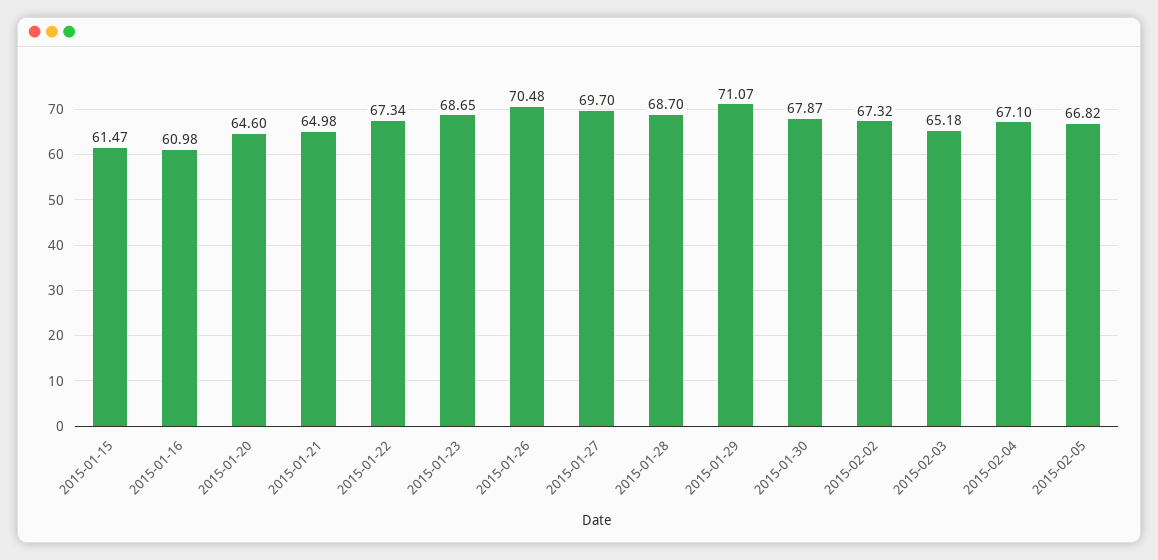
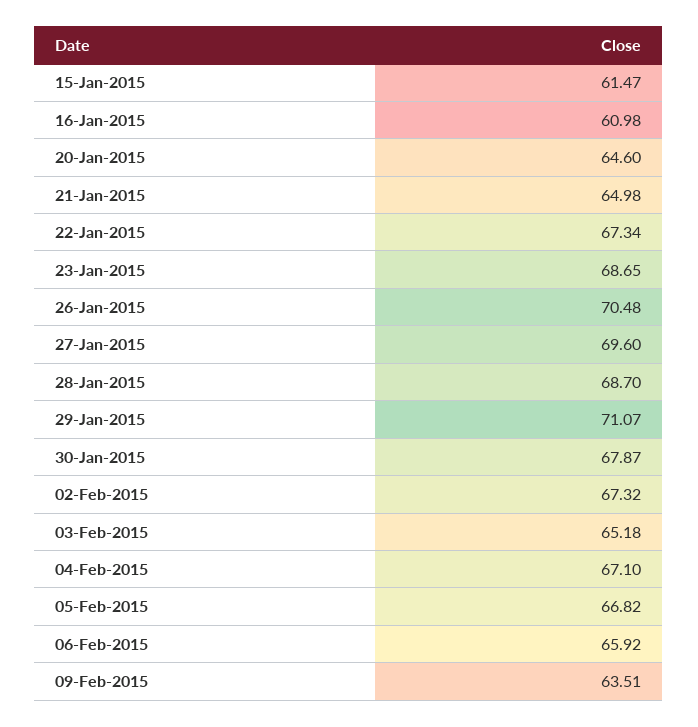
2015-01-27: 69.7 -> 69.6
06-Feb-2015: none -> 65.92
09-Feb-2015: none -> 63.51

